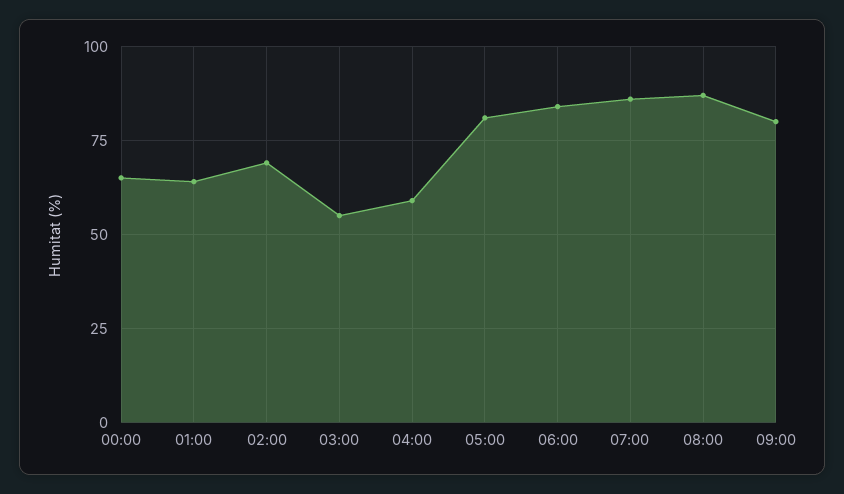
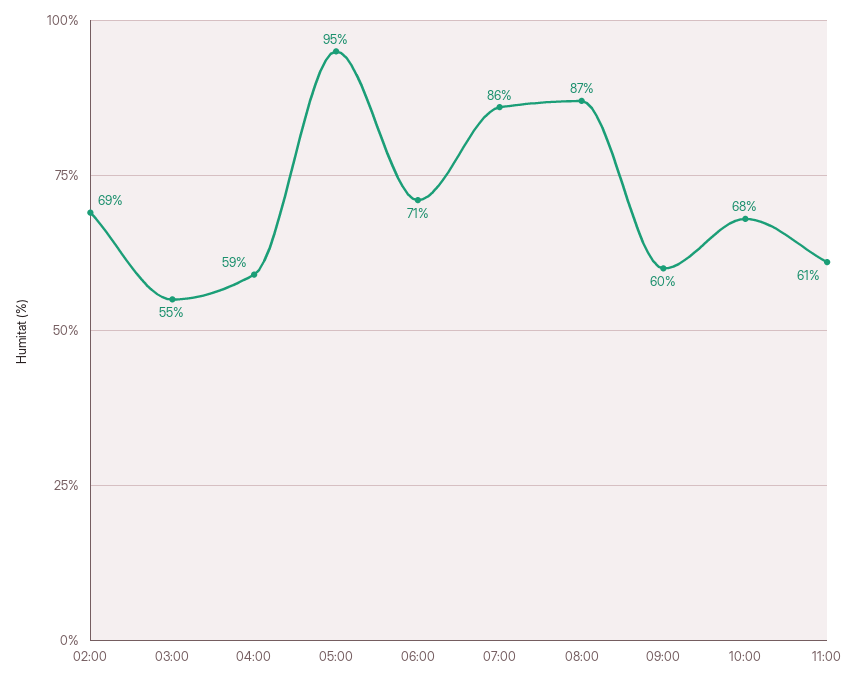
00:00: 65 -> none
01:00: 65 -> none
05:00: 80 -> 95
06:00: 85 -> 71
09:00: 80 -> 60
10:00: none -> 68
11:00: none -> 61

